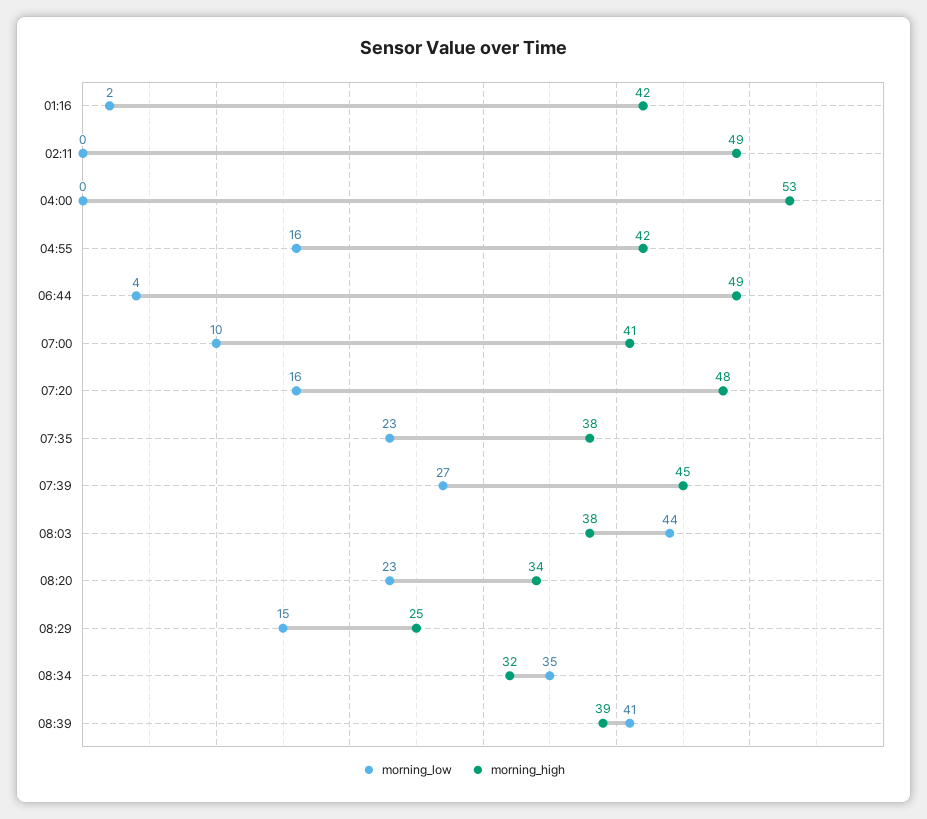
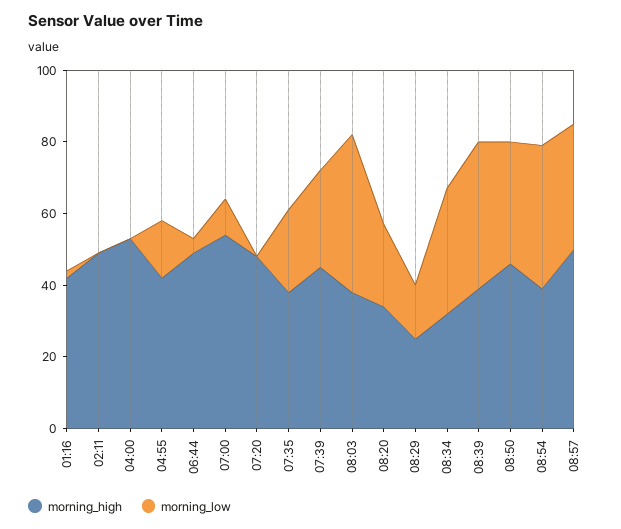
morning_high, 07:00: 41 -> 55
morning_low, 07:20: 16 -> 0
morning_high, 08:50: none -> 45
morning_low, 08:50: none -> 35
morning_high, 08:54: none -> 40
morning_low, 08:54: none -> 40
morning_high, 08:57: none -> 50
morning_low, 08:57: none -> 35

